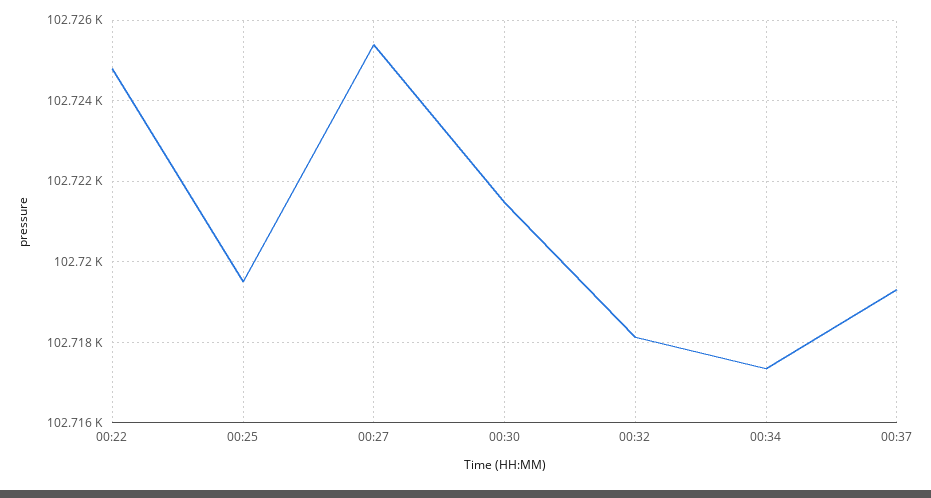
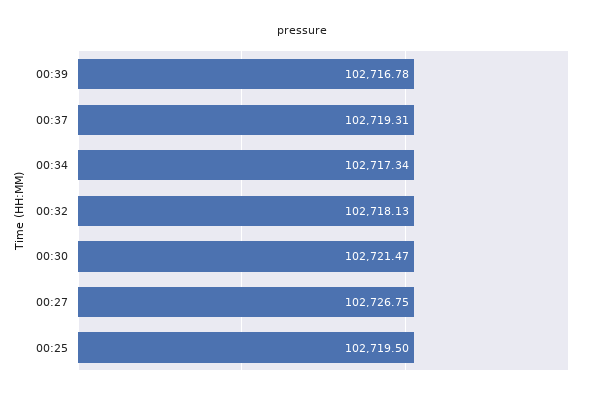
00:22: 102724.8 -> none
00:27: 102725.4 -> 102726.75
00:39: none -> 102716.78

